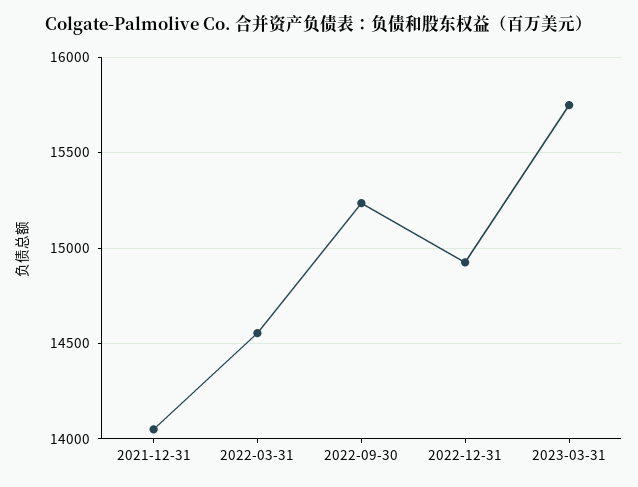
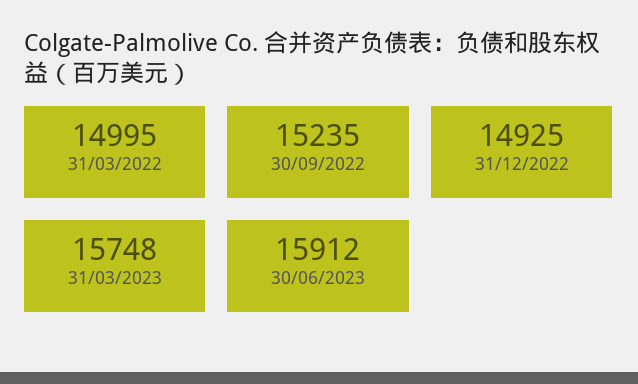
2021-12-31: 14050 -> none
2022-03-31: 14550 -> 14995
30/06/2023: none -> 15912

